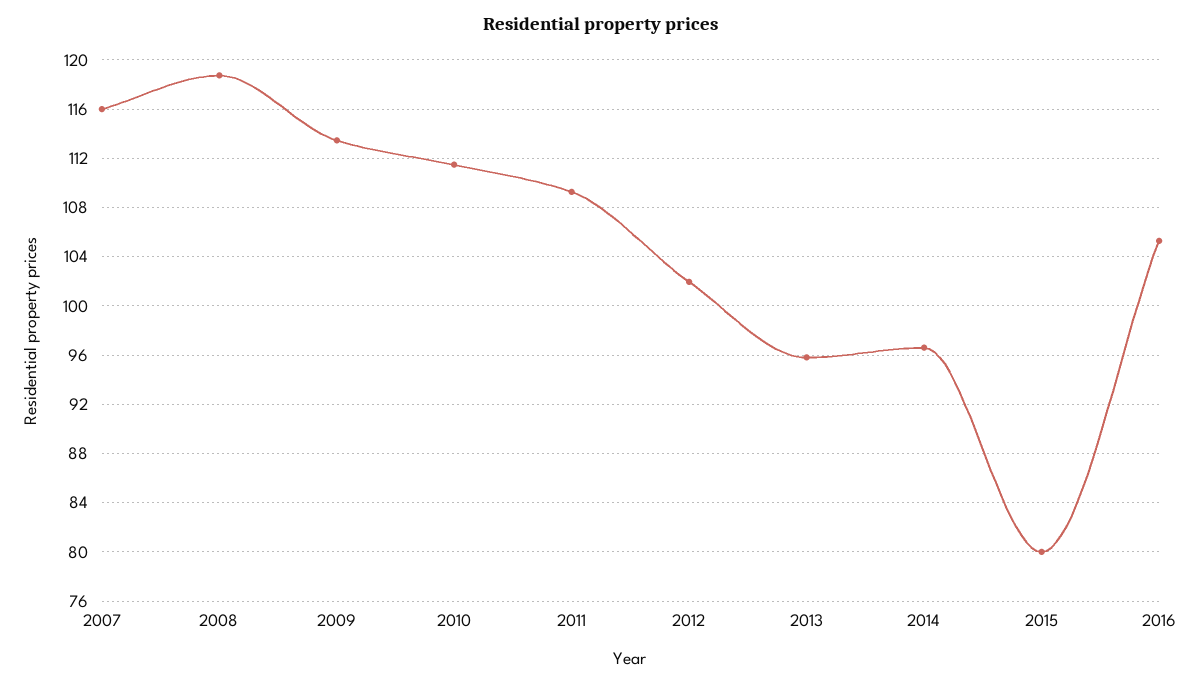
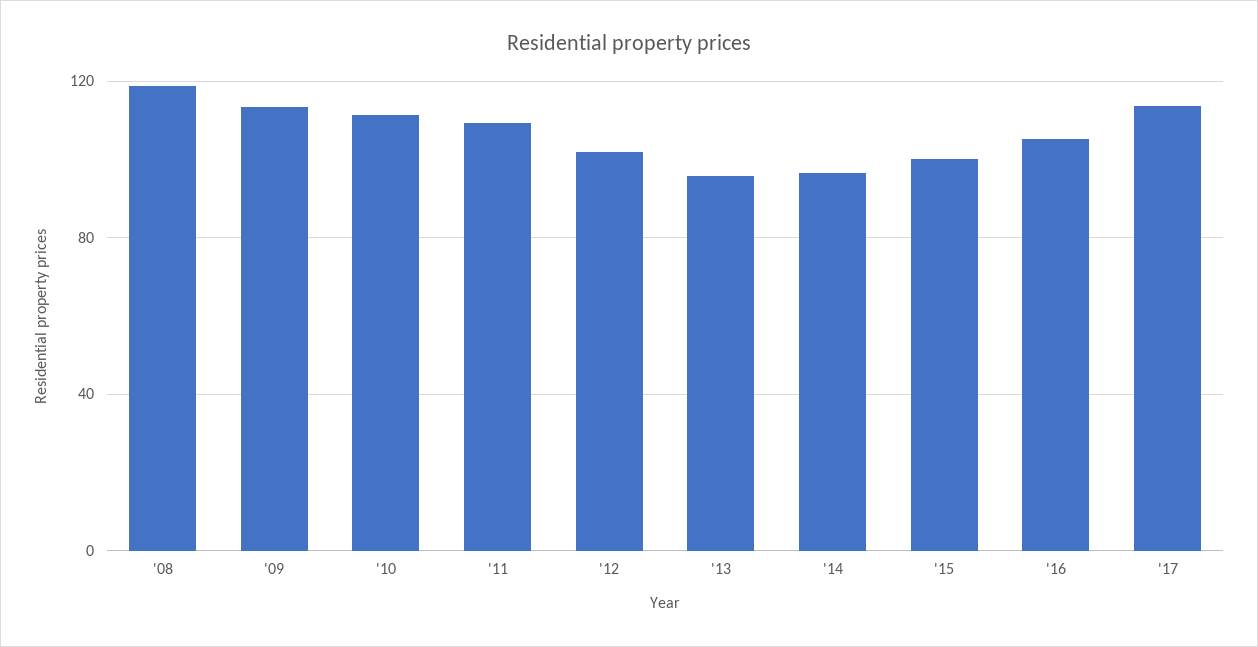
2007: 116 -> none
2015: 80 -> 100
'17: none -> 115

